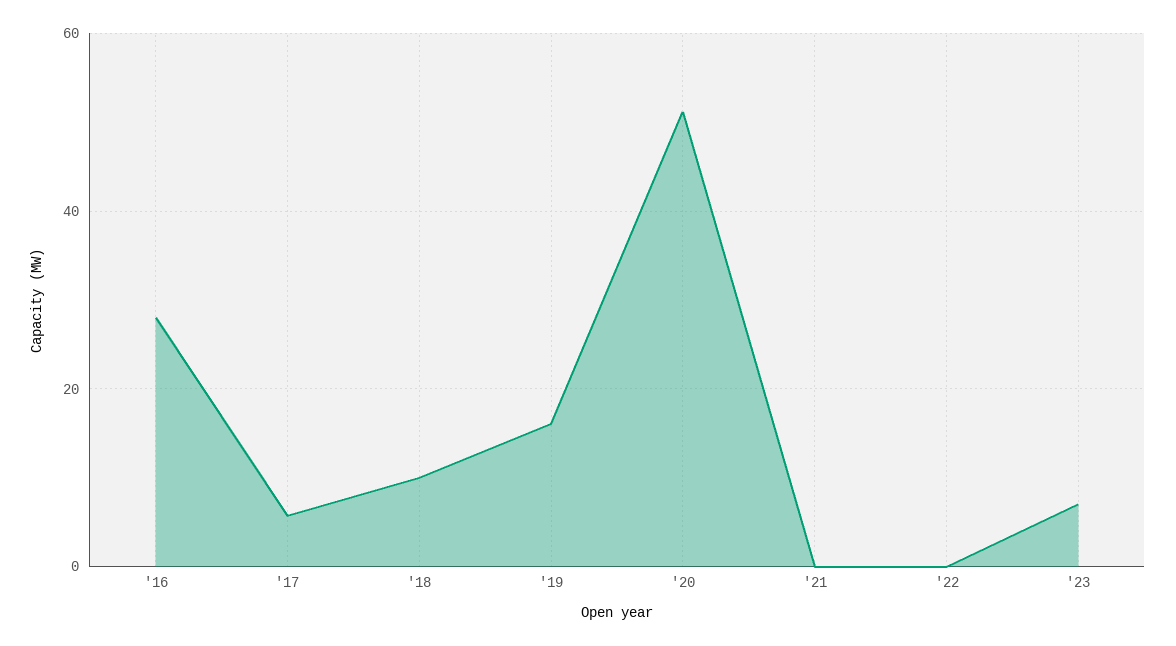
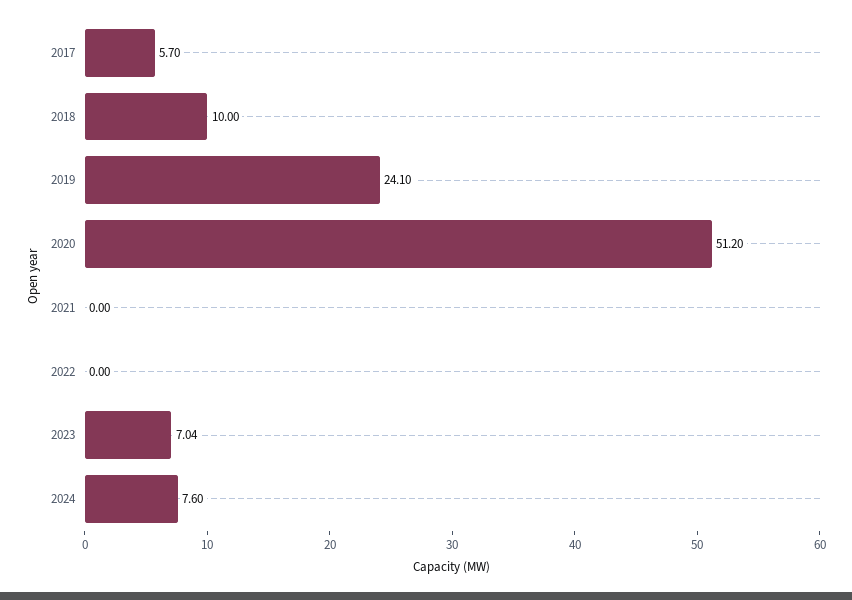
'16: 28 -> none
'19: 16 -> 24.1
2024: none -> 7.6

